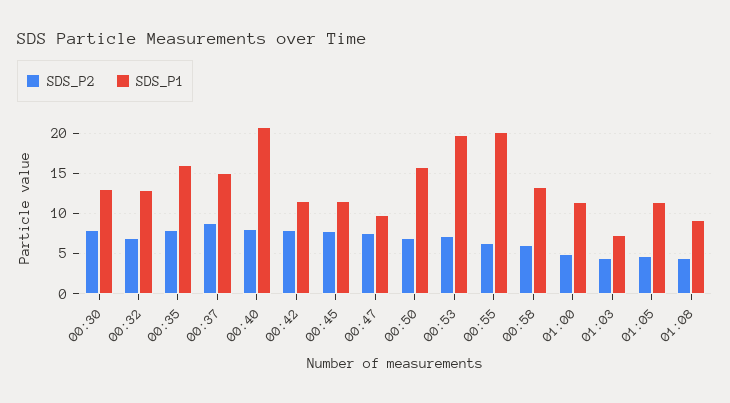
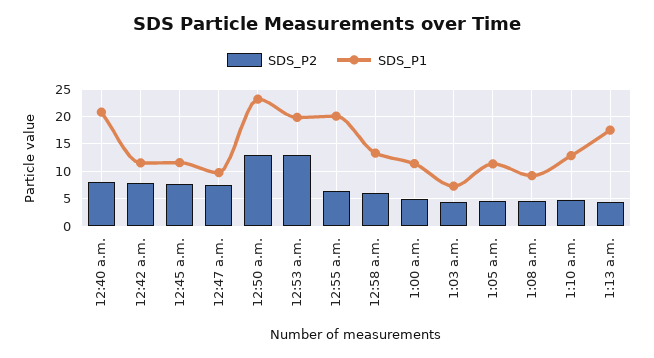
SDS_P2, 00:30: 8 -> none
SDS_P1, 00:30: 13 -> none
SDS_P2, 00:32: 7 -> none
SDS_P1, 00:32: 13 -> none
SDS_P2, 00:35: 8 -> none
SDS_P1, 00:35: 16 -> none
SDS_P2, 00:37: 9 -> none
SDS_P1, 00:37: 15 -> none
SDS_P2, 00:50: 7 -> 12.5
SDS_P1, 00:50: 16 -> 22.5
SDS_P2, 00:53: 7 -> 12.5
SDS_P2, 1:10 a.m.: none -> 5
SDS_P1, 1:10 a.m.: none -> 12.5
SDS_P2, 1:13 a.m.: none -> 5
SDS_P1, 1:13 a.m.: none -> 17.5

